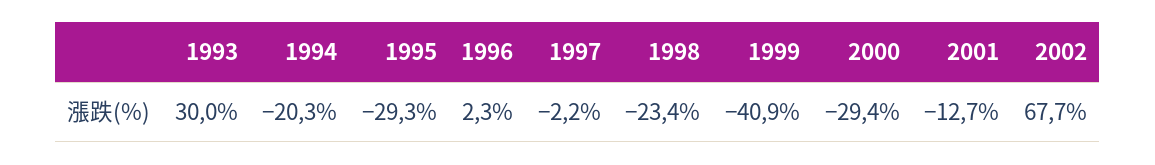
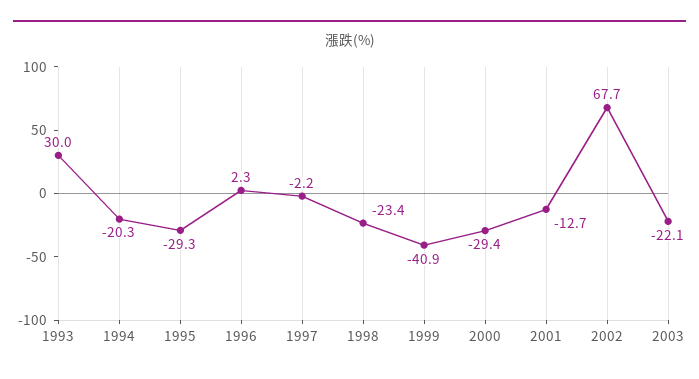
2003: none -> -22.1

